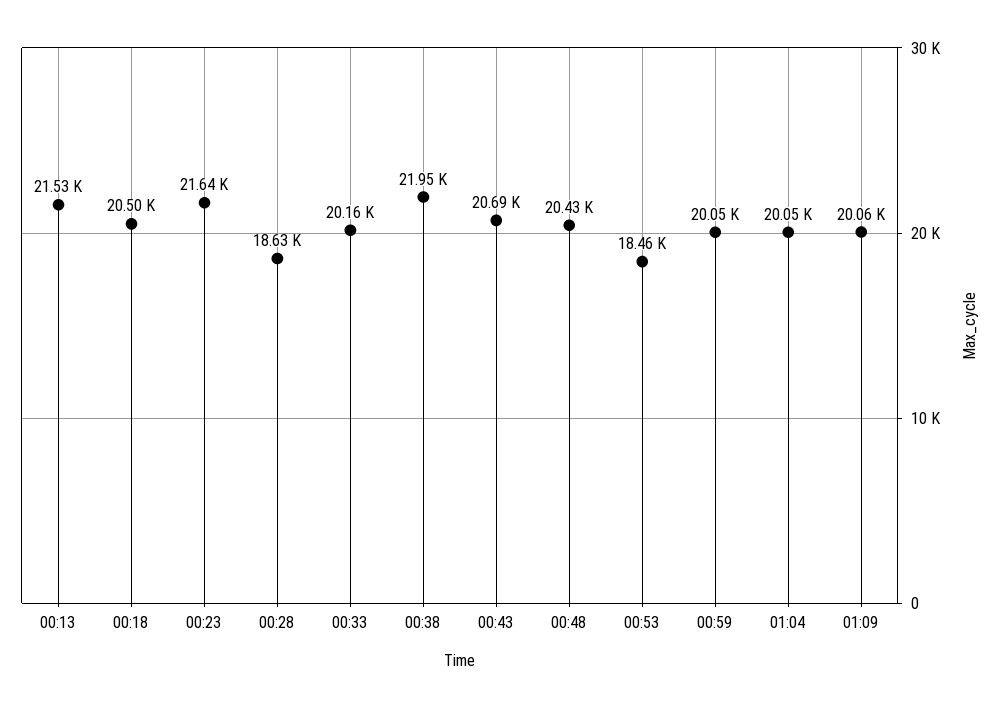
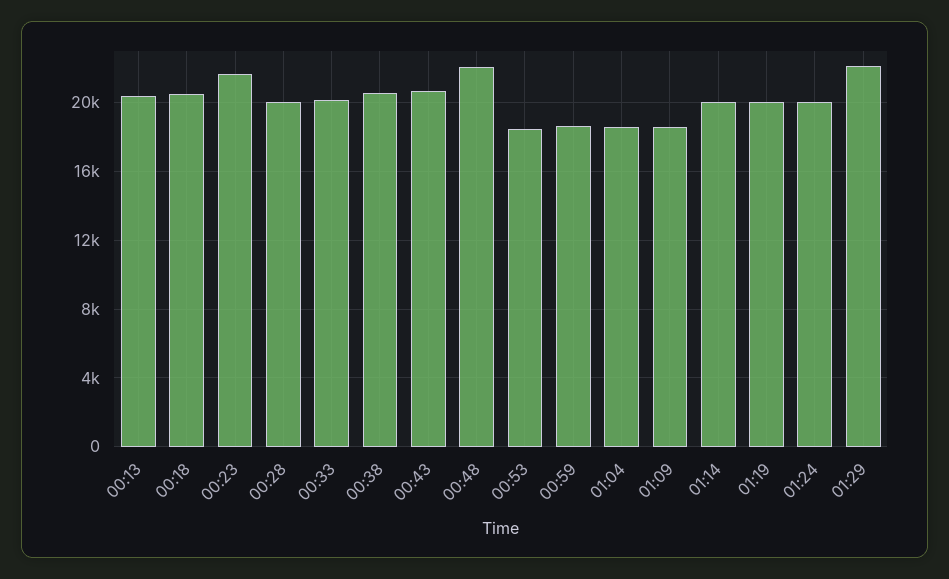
00:13: 21530 -> 20500
00:28: 18630 -> 20000
00:38: 21950 -> 20500
00:48: 20430 -> 22000
00:59: 20050 -> 18500
01:04: 20050 -> 18500
01:09: 20060 -> 18500
01:14: none -> 20000
01:19: none -> 20000
01:24: none -> 20000
01:29: none -> 22000

